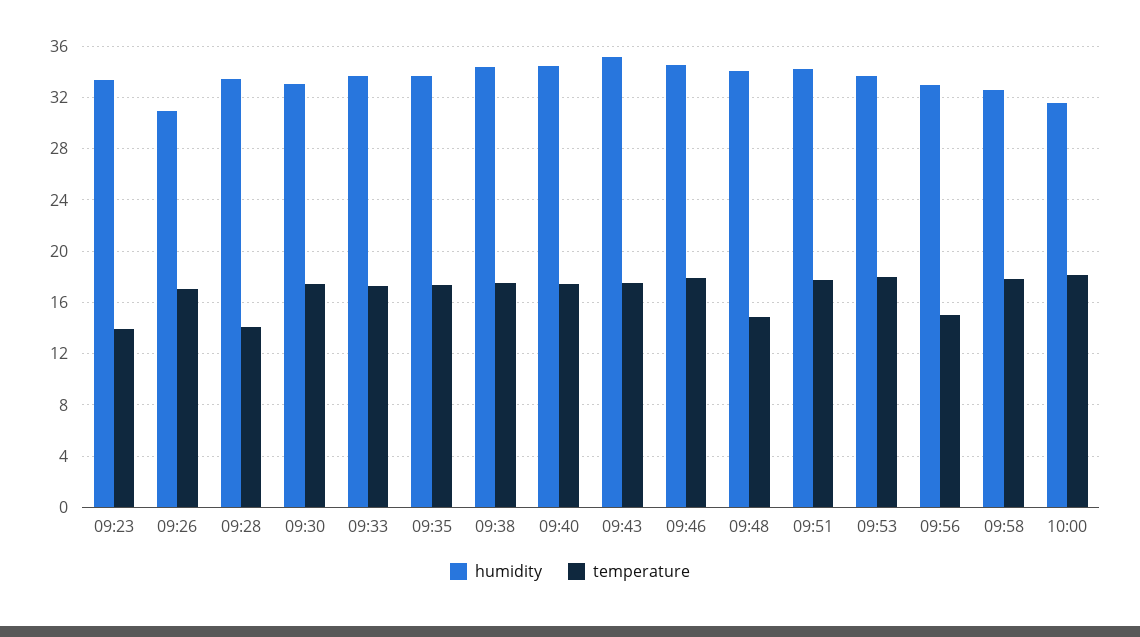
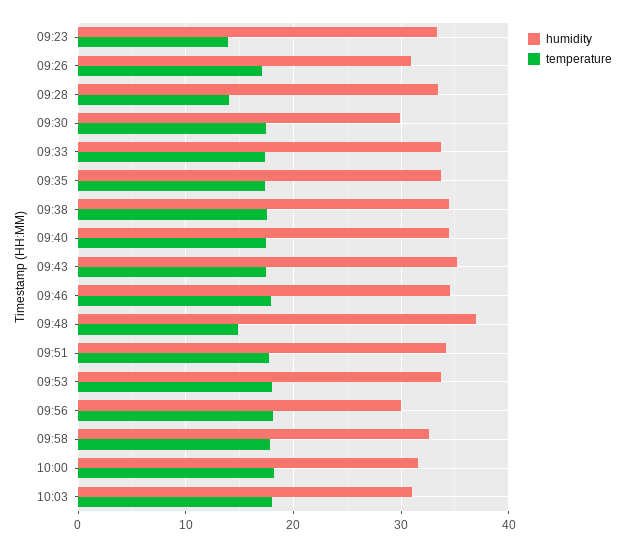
humidity, 09:30: 33 -> 30
humidity, 09:48: 34 -> 37
humidity, 09:56: 33 -> 30
temperature, 09:56: 15 -> 18
humidity, 10:03: none -> 31
temperature, 10:03: none -> 18

